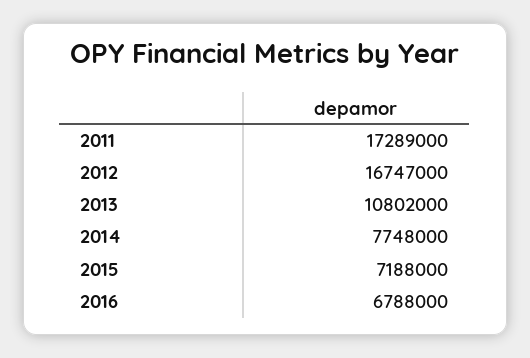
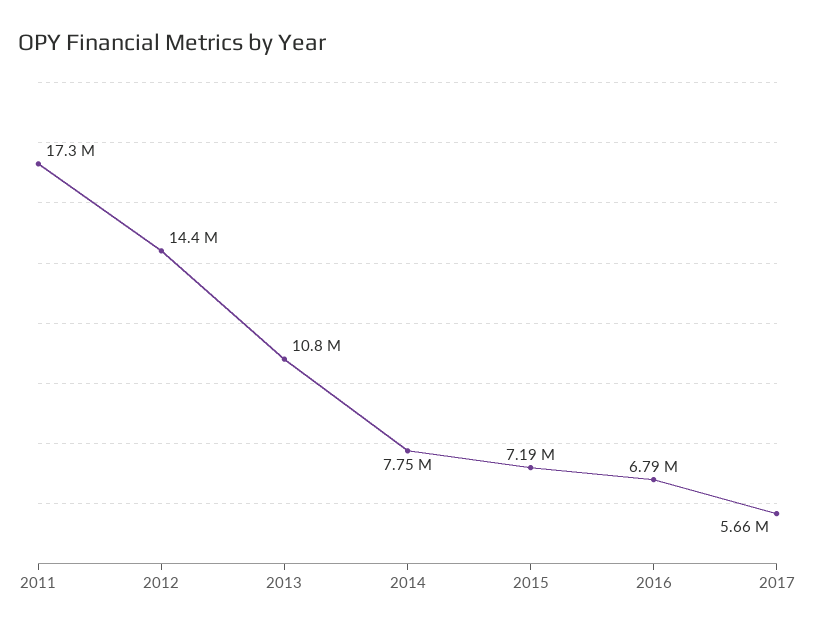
2012: 16747000 -> 14400000
2017: none -> 5660000

